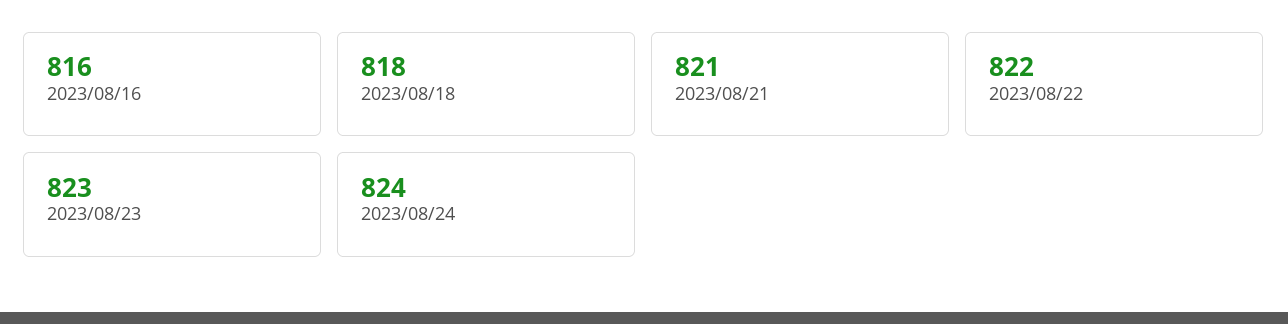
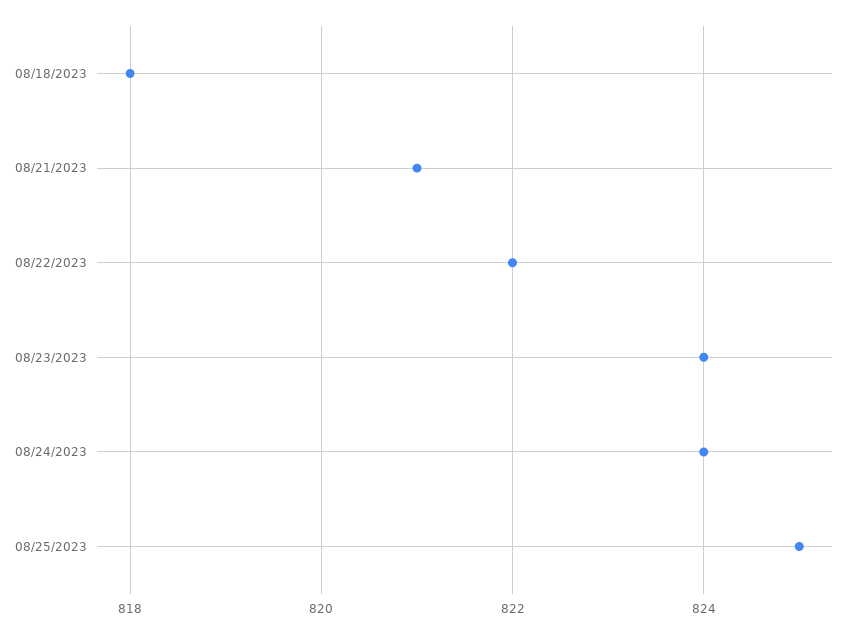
2023/08/16: 816 -> none
2023/08/23: 823 -> 824
08/25/2023: none -> 825

